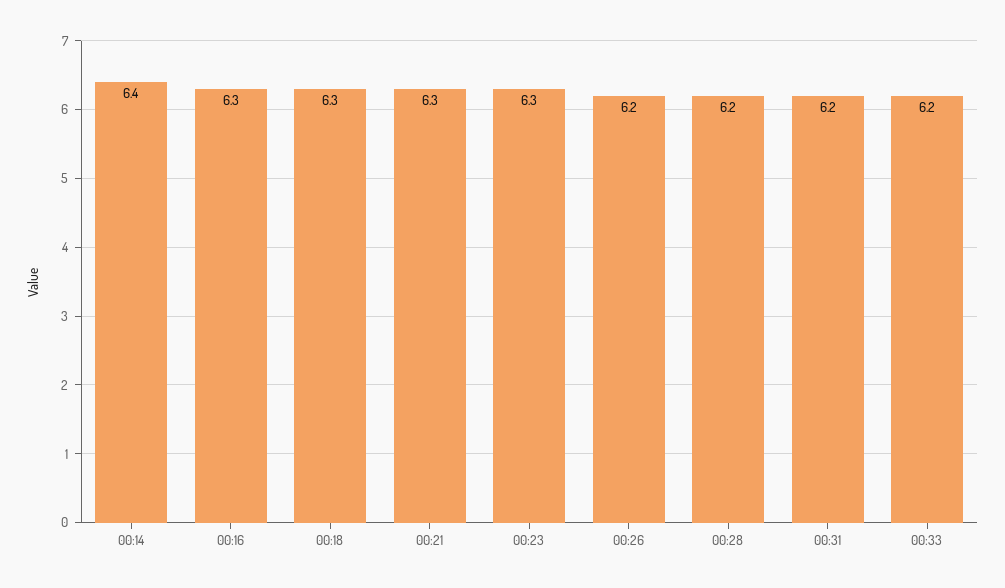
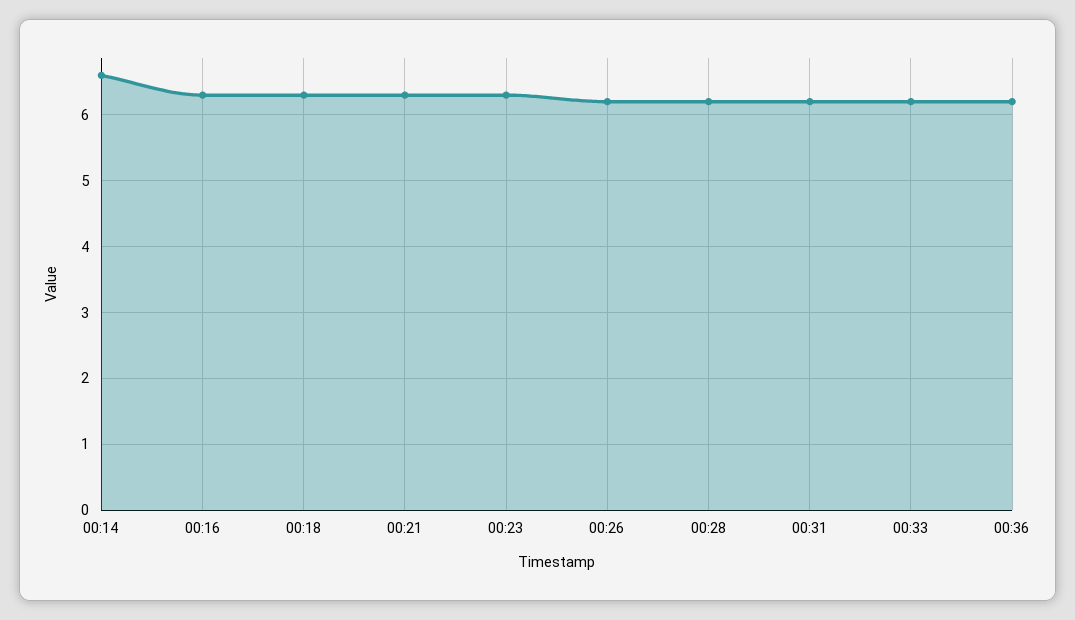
00:14: 6.4 -> 6.6
00:36: none -> 6.2

